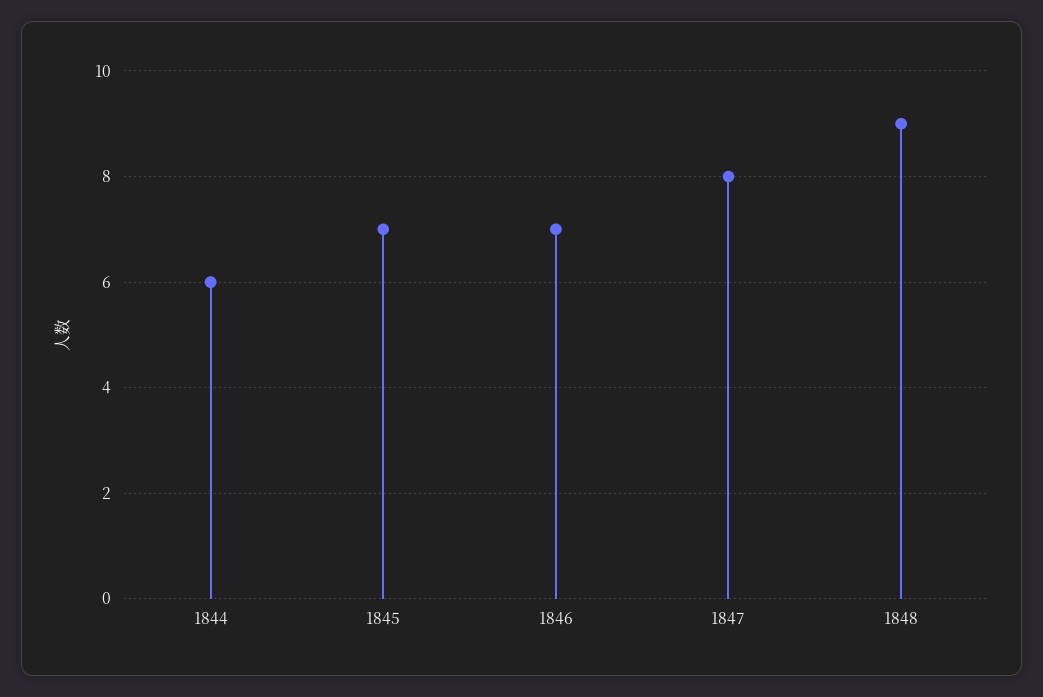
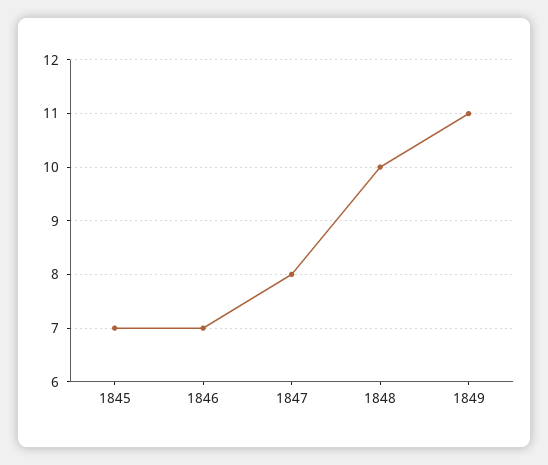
1844: 6 -> none
1848: 9 -> 10
1849: none -> 11

